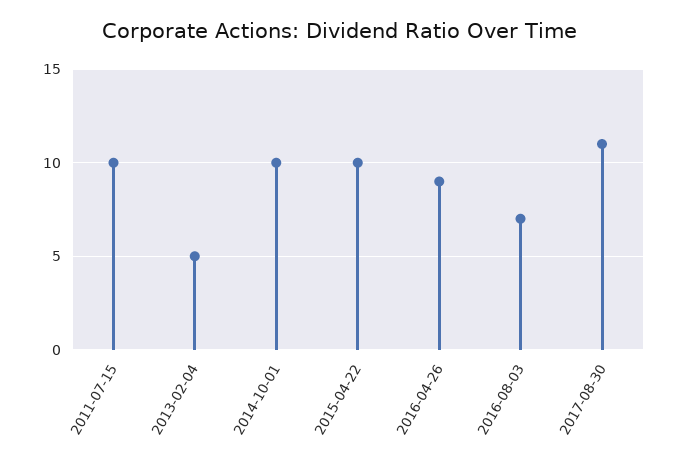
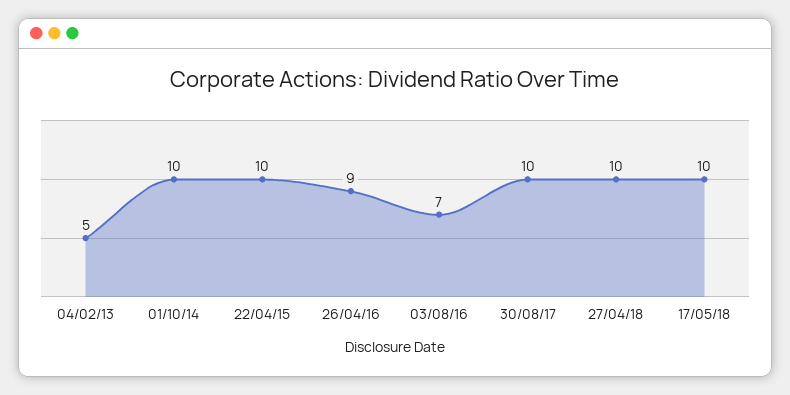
2011-07-15: 10 -> none
2017-08-30: 11 -> 10
27/04/18: none -> 10
17/05/18: none -> 10

